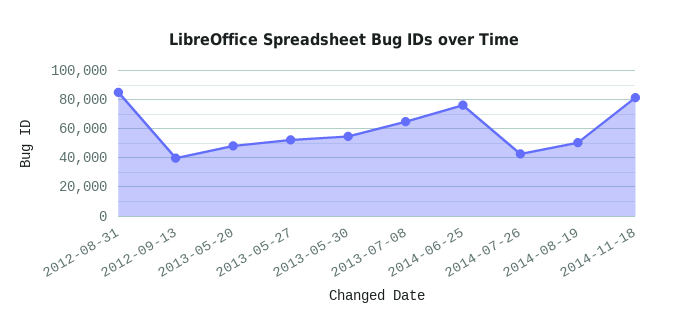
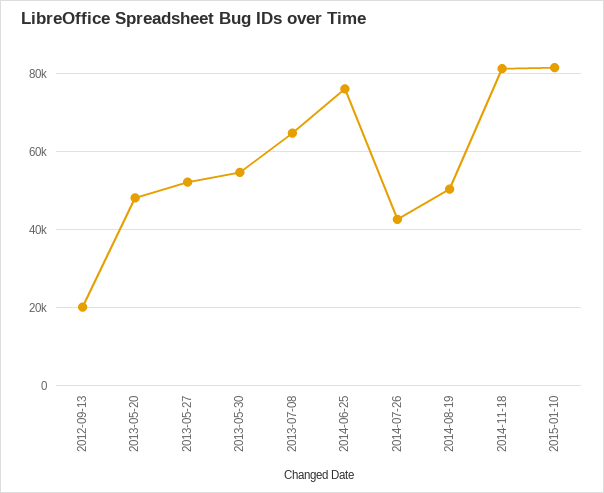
2012-08-31: 85000 -> none
2012-09-13: 40000 -> 20000
2015-01-10: none -> 82000

